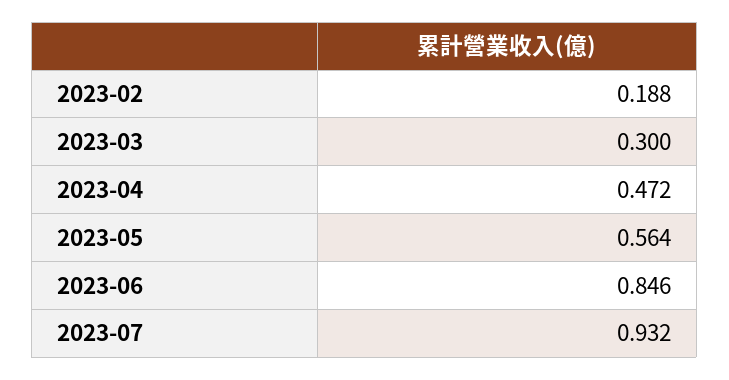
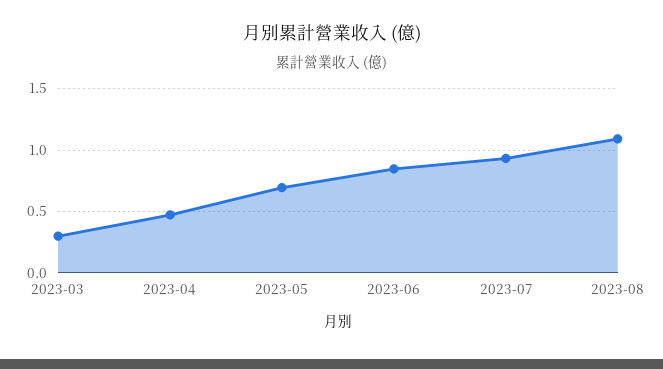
2023-02: 0.188 -> none
2023-05: 0.564 -> 0.7
2023-08: none -> 1.1

